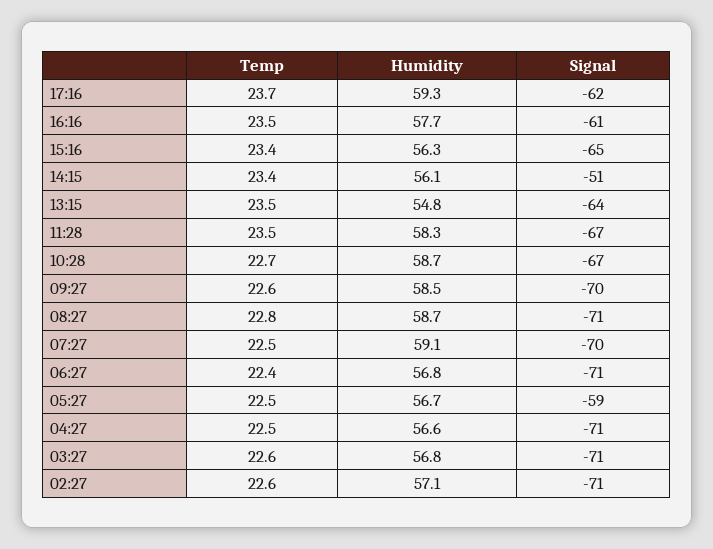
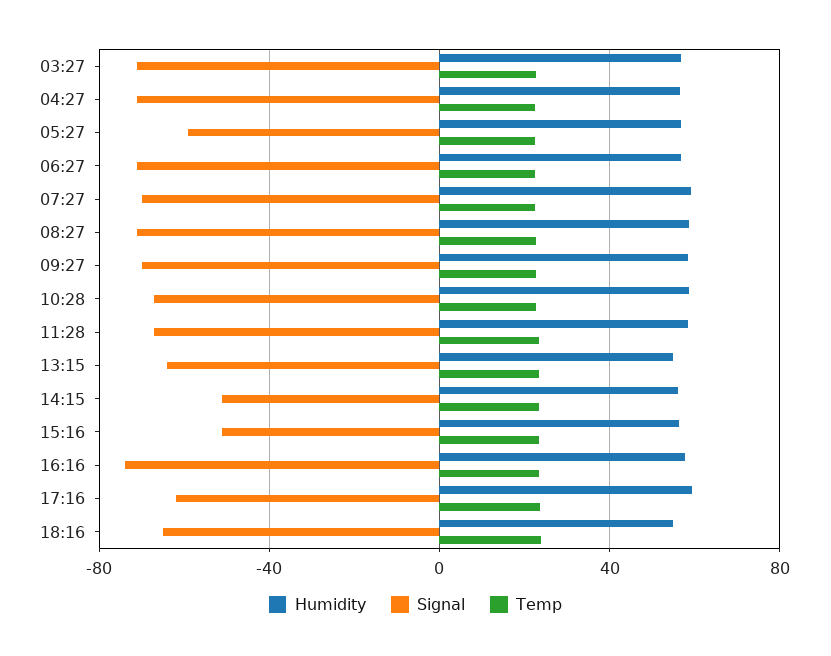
Signal, 16:16: -61 -> -75
Signal, 15:16: -65 -> -50
Temp, 02:27: 22.6 -> none
Humidity, 02:27: 57.1 -> none
Signal, 02:27: -71 -> none
Humidity, 18:16: none -> 55
Signal, 18:16: none -> -65
Temp, 18:16: none -> 25

